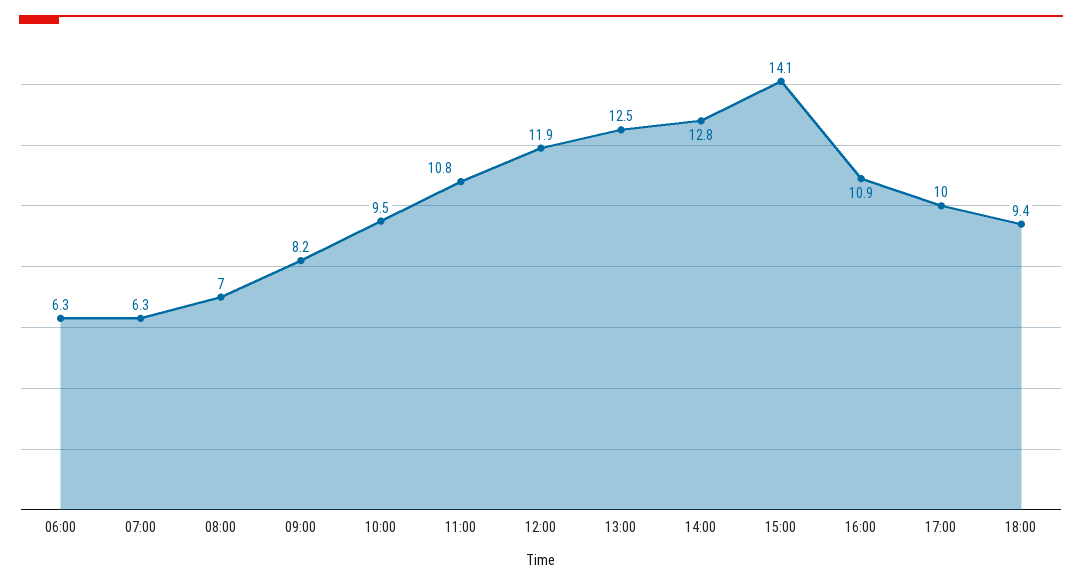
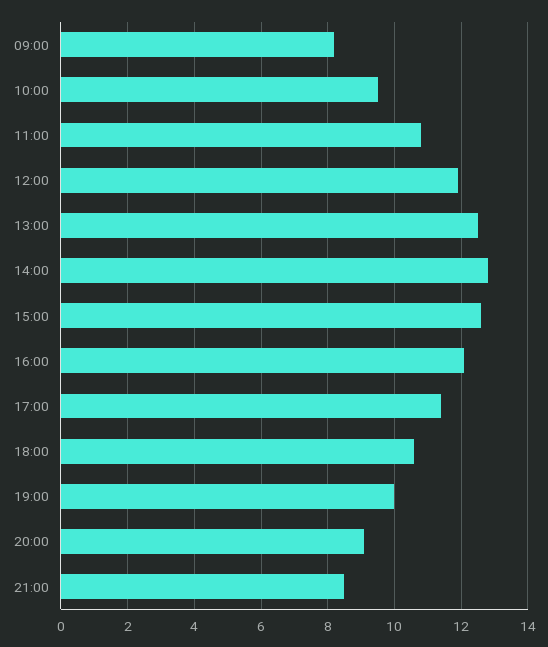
06:00: 6.3 -> none
07:00: 6.3 -> none
08:00: 7 -> none
15:00: 14.1 -> 12.5
16:00: 10.9 -> 12
17:00: 10 -> 11.5
18:00: 9.4 -> 10.5
19:00: none -> 10
20:00: none -> 9
21:00: none -> 8.5

